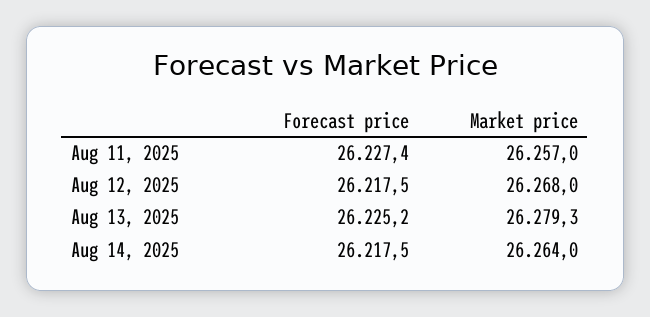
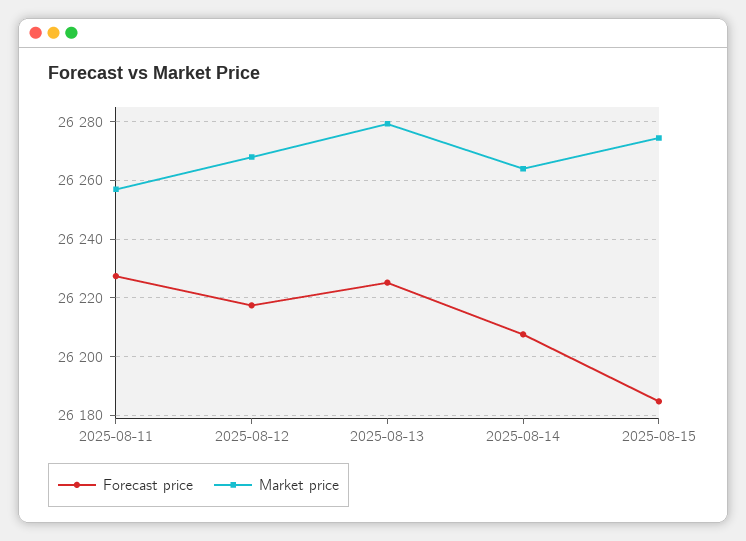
Forecast price, Aug 14, 2025: 26217.5 -> 26207.5
Forecast price, 2025-08-15: none -> 26185
Market price, 2025-08-15: none -> 26275

